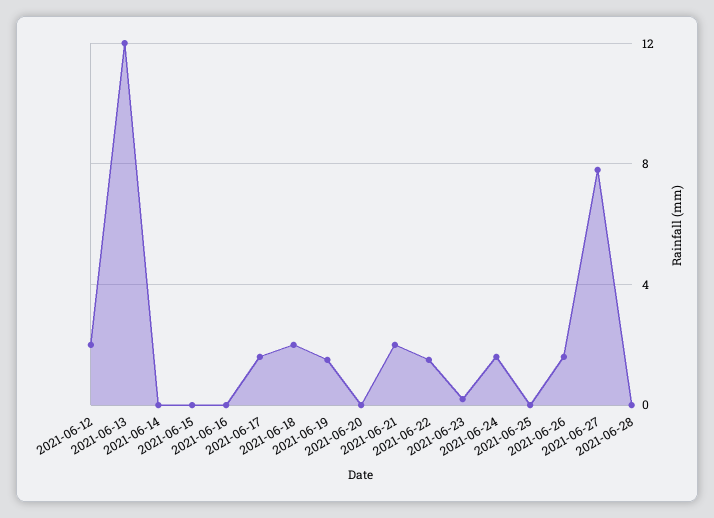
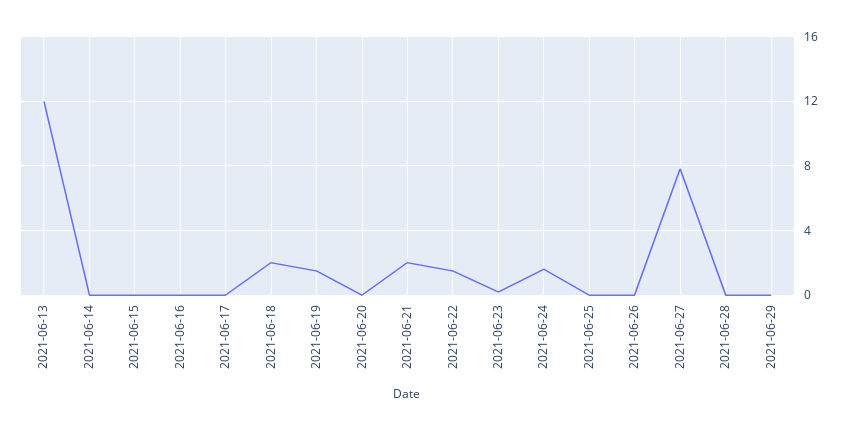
2021-06-12: 2 -> none
2021-06-17: 1.5 -> 0
2021-06-26: 1.5 -> 0
2021-06-29: none -> 0

